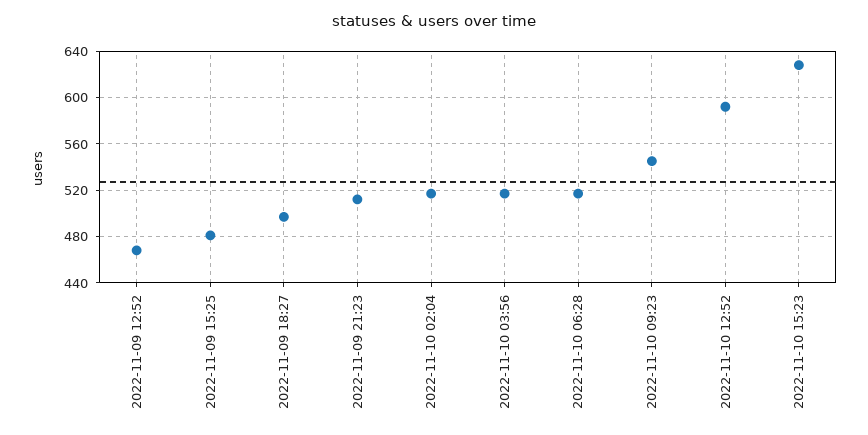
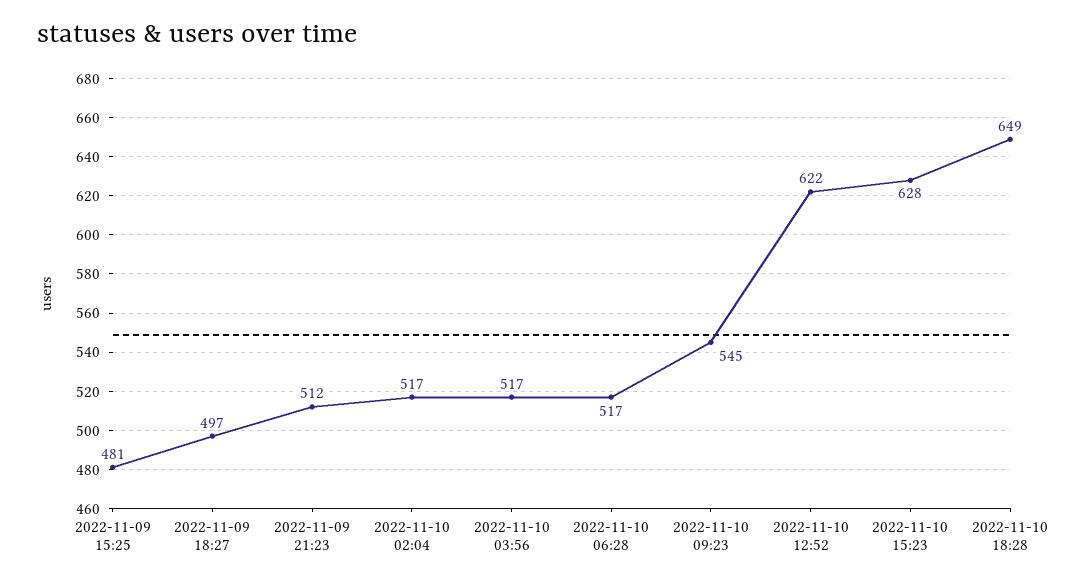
2022-11-09 12:52: 470 -> none
2022-11-10 12:52: 590 -> 622
2022-11-10 18:28: none -> 649

